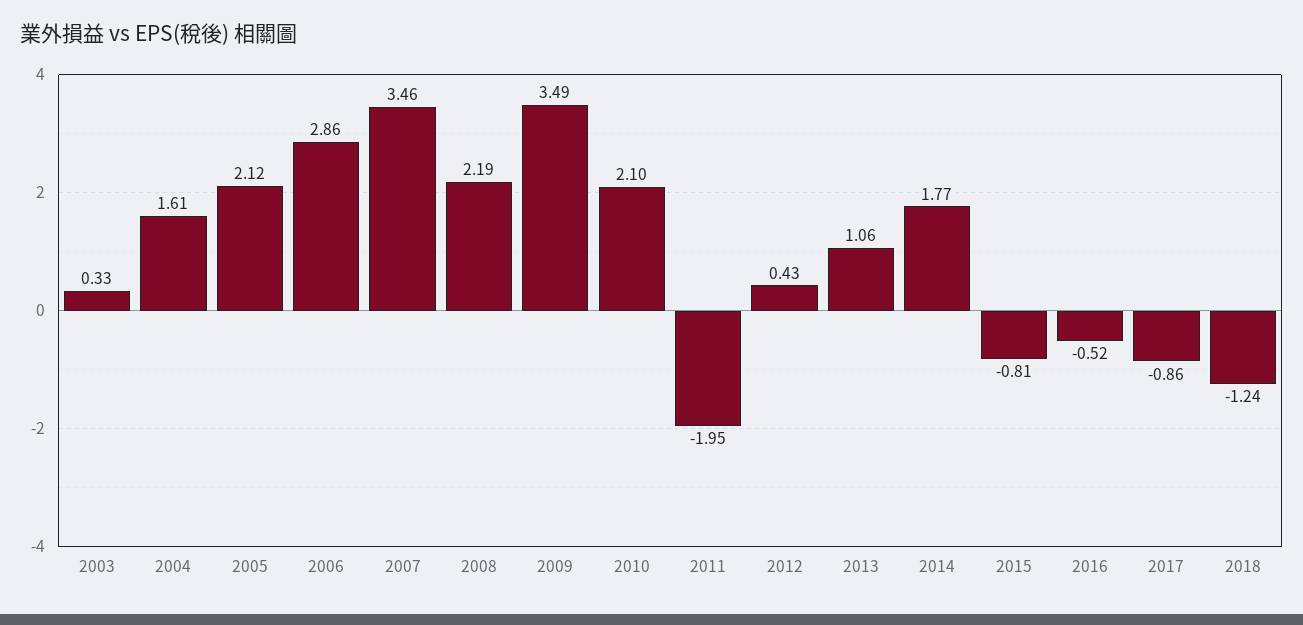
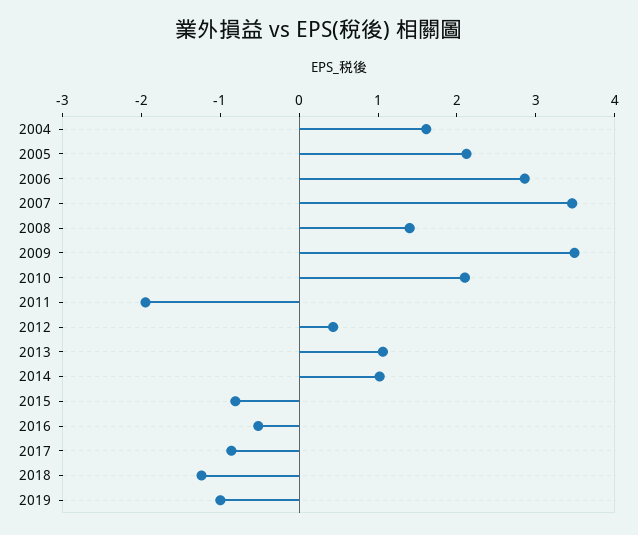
2003: 0.33 -> none
2008: 2.19 -> 1.4
2014: 1.77 -> 1
2019: none -> -1

